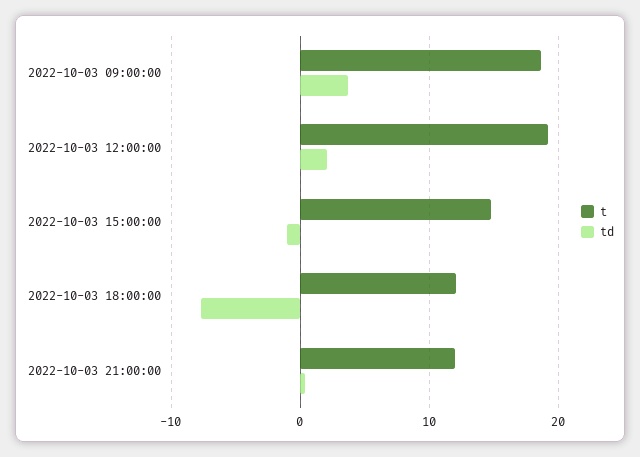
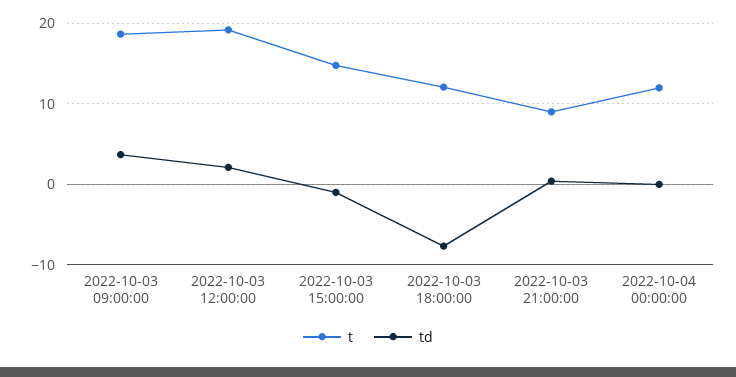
t, 2022-10-03 21:00:00: 12 -> 9
t, 2022-10-04 00:00:00: none -> 12
td, 2022-10-04 00:00:00: none -> 0

